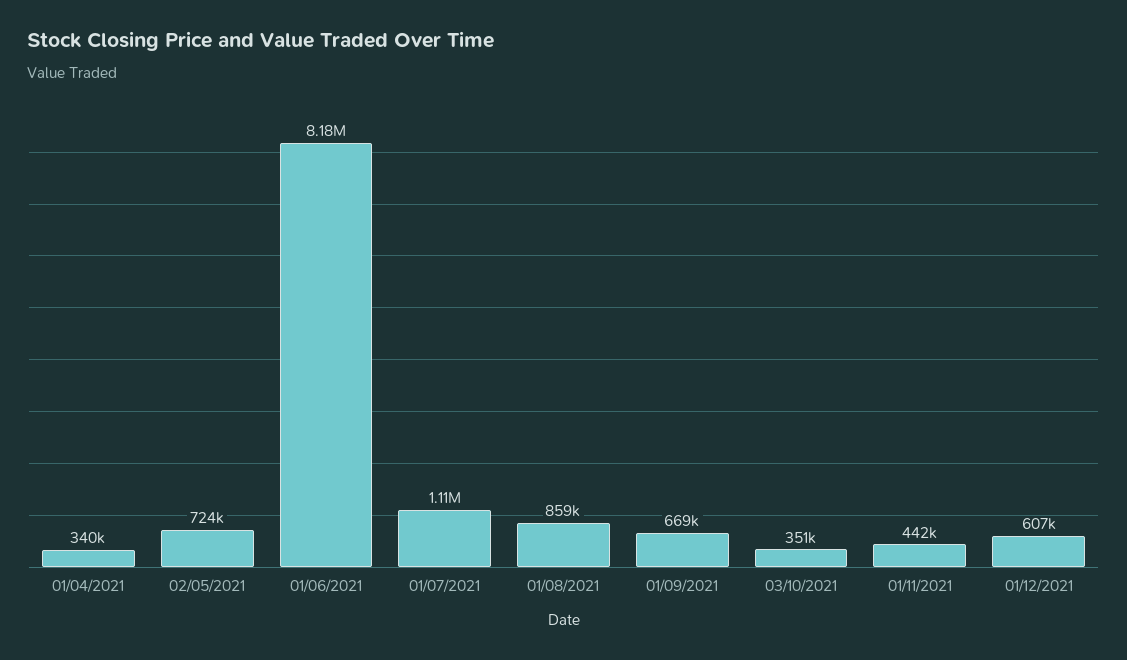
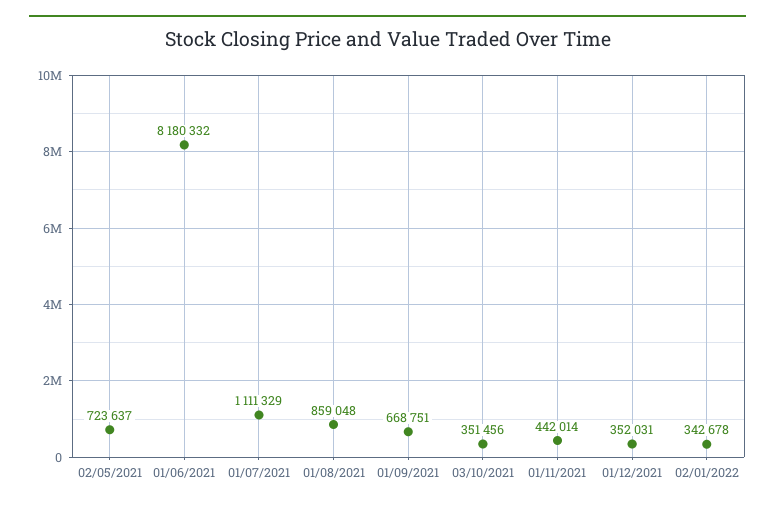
01/04/2021: 340000 -> none
01/12/2021: 607000 -> 352031
02/01/2022: none -> 342678

